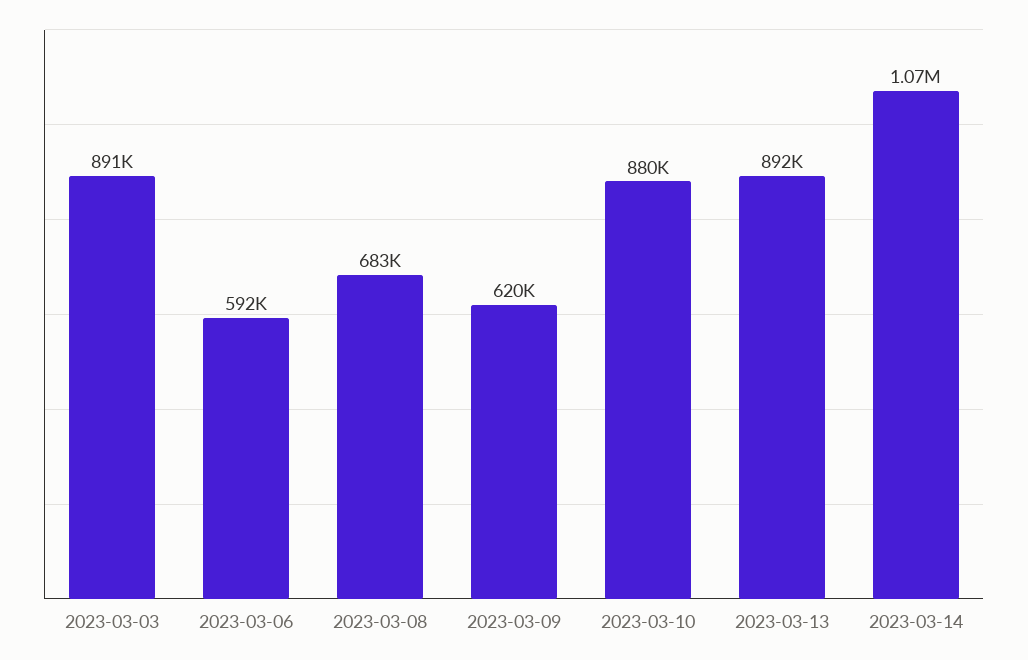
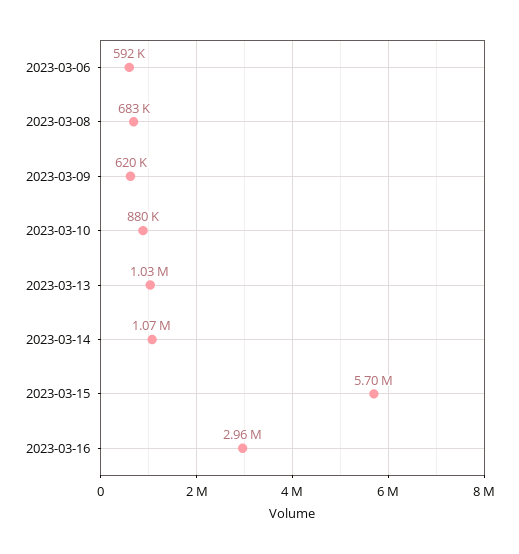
2023-03-03: 891000 -> none
2023-03-13: 892000 -> 1030000
2023-03-15: none -> 5700000
2023-03-16: none -> 2960000

